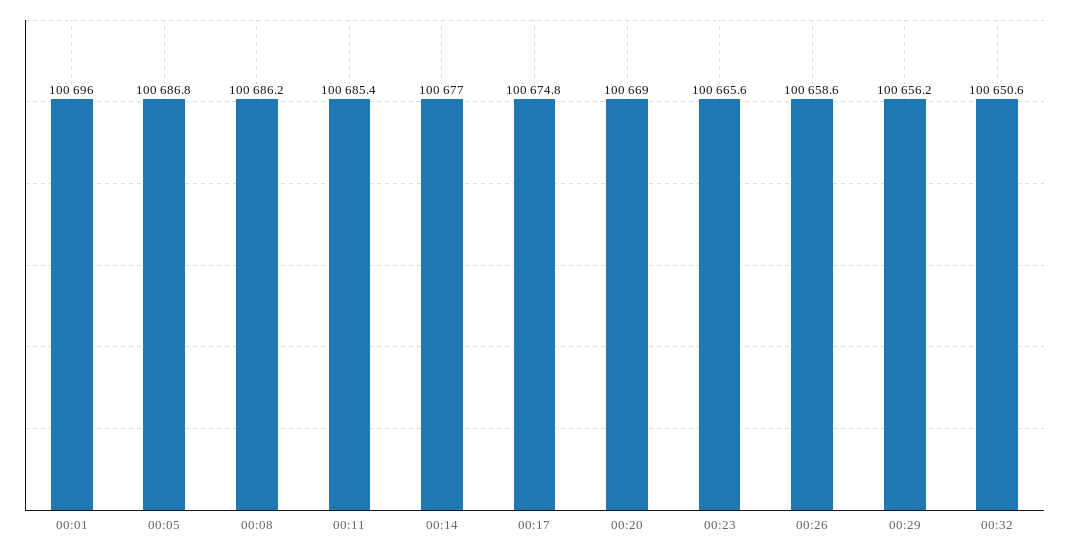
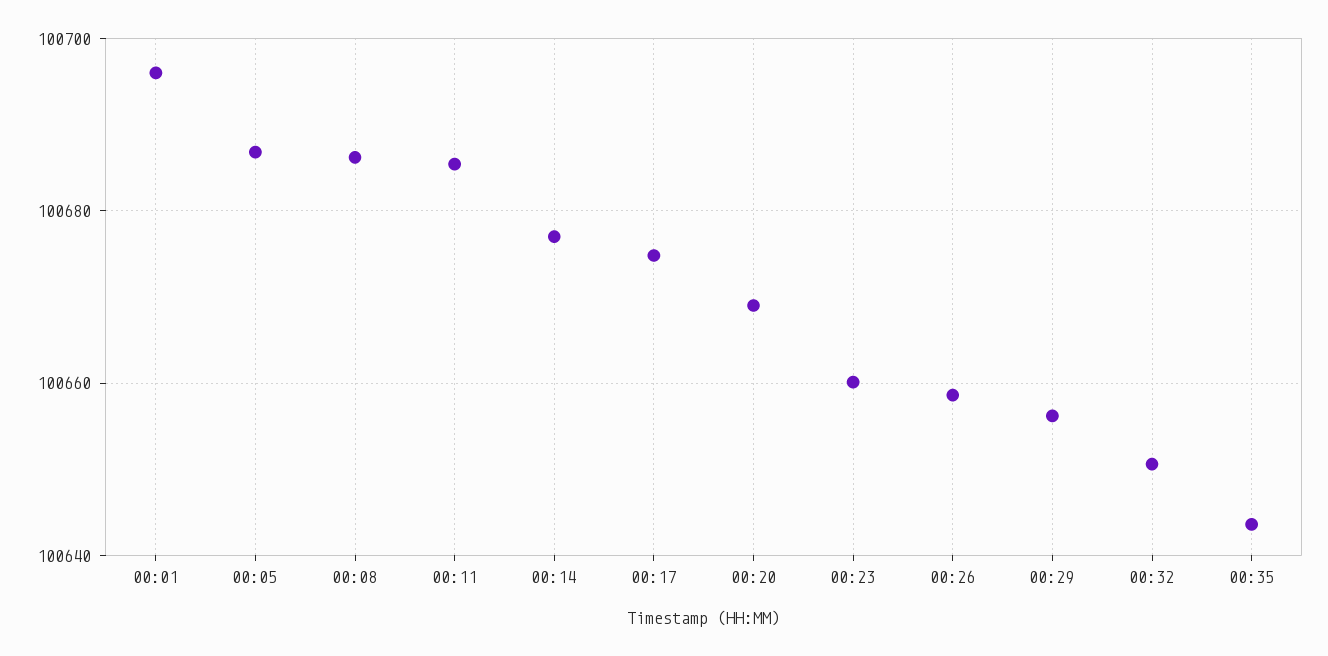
00:23: 100665.6 -> 100660
00:35: none -> 100644

